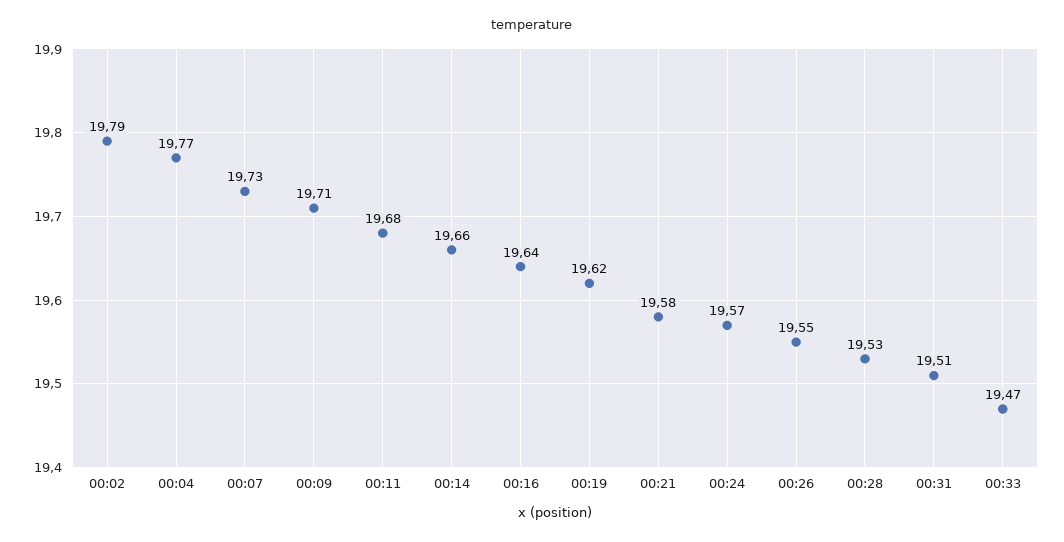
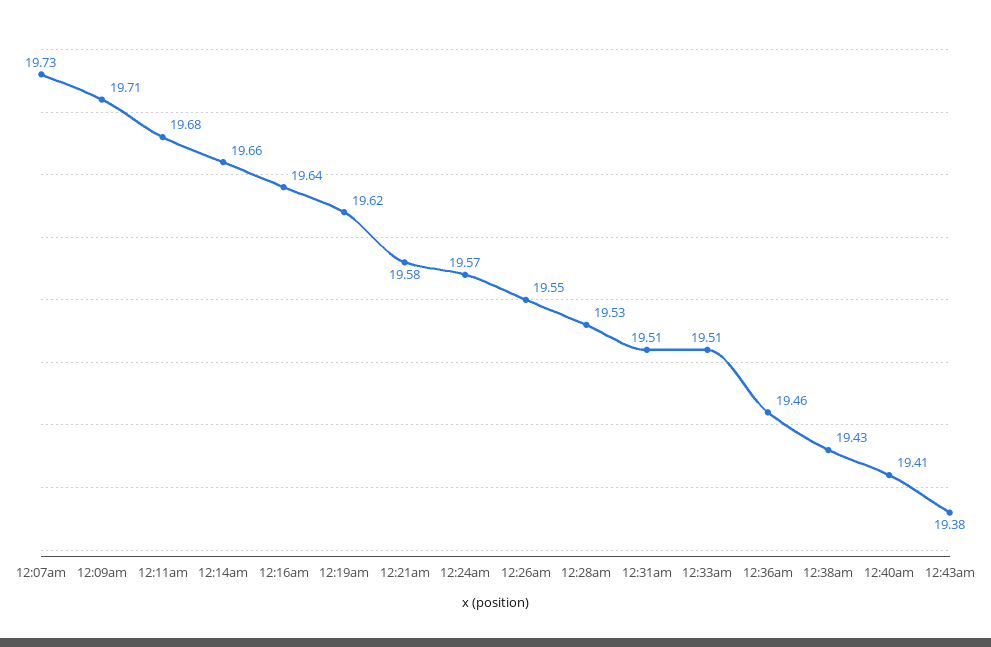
00:02: 19.79 -> none
00:04: 19.77 -> none
00:33: 19.47 -> 19.51
12:36am: none -> 19.46
12:38am: none -> 19.43
12:40am: none -> 19.41
12:43am: none -> 19.38

